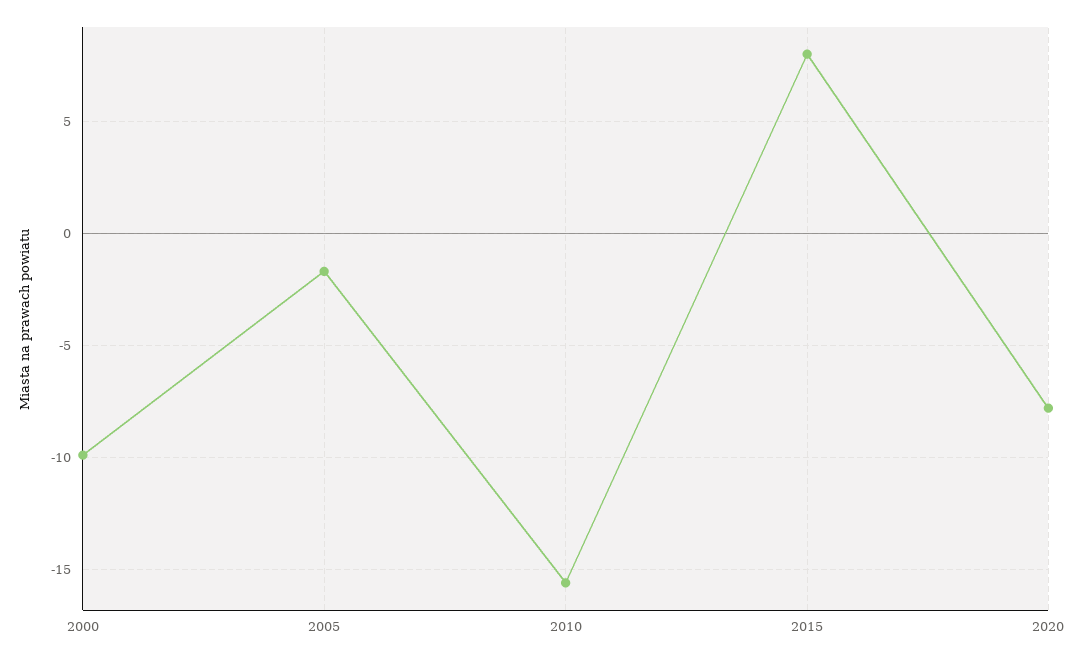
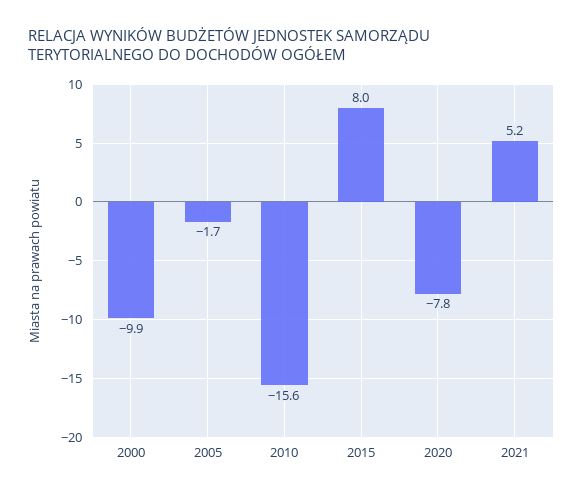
2021: none -> 5.2

